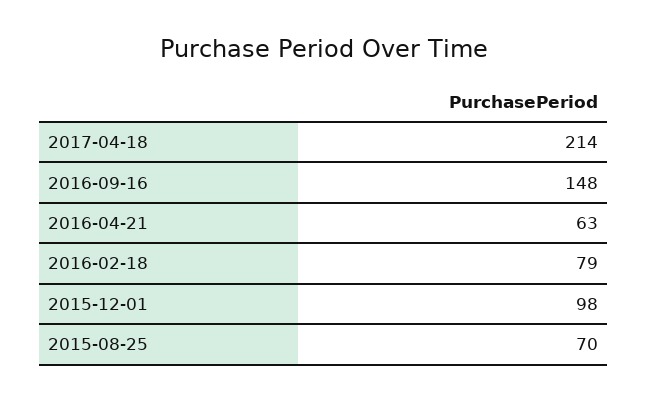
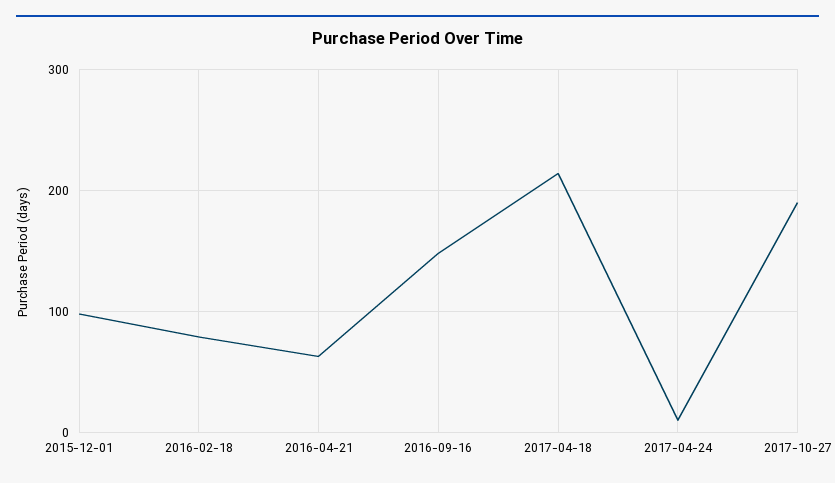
2015-08-25: 70 -> none
2017-04-24: none -> 10
2017-10-27: none -> 190

